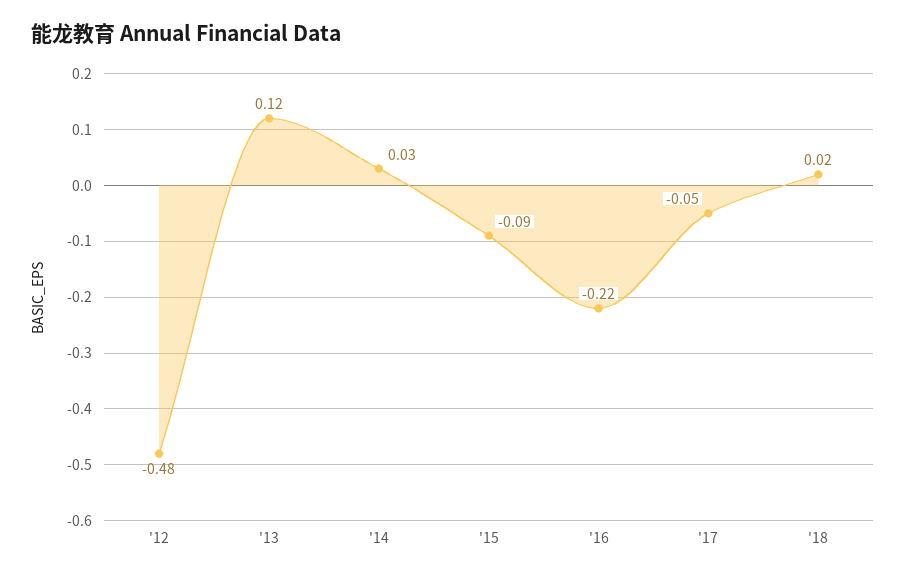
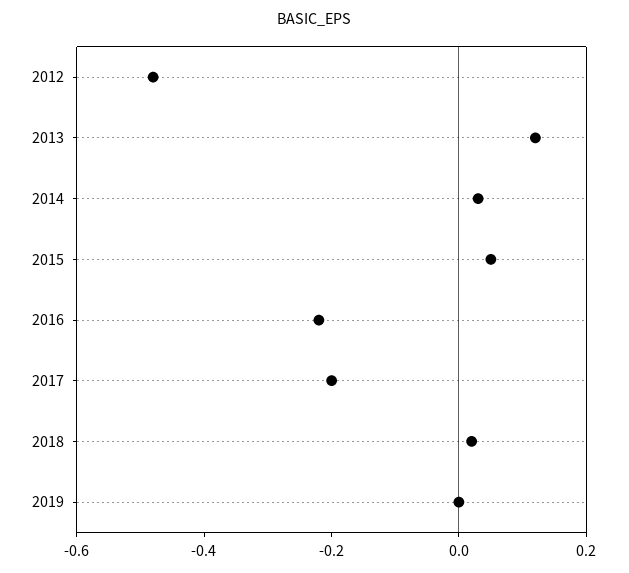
'15: -0.09 -> 0.05
'17: -0.05 -> -0.2
2019: none -> 0

